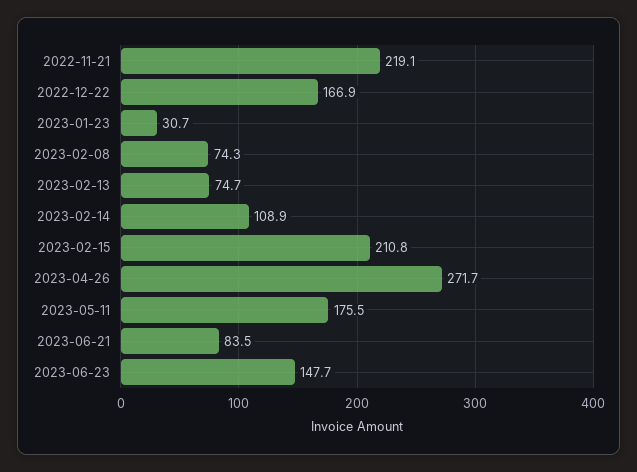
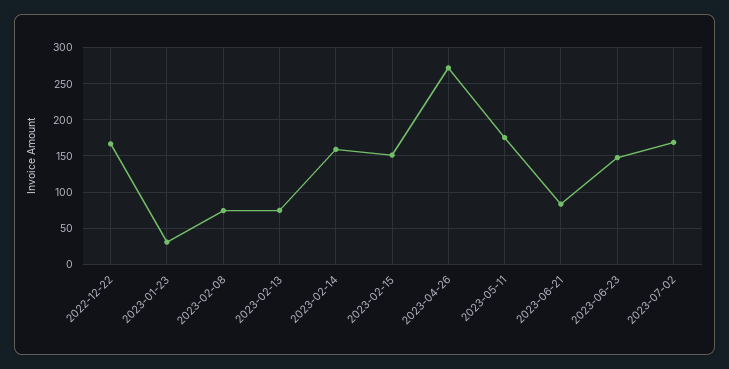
2022-11-21: 219.1 -> none
2023-02-14: 108.9 -> 160
2023-02-15: 210.8 -> 150
2023-07-02: none -> 170

